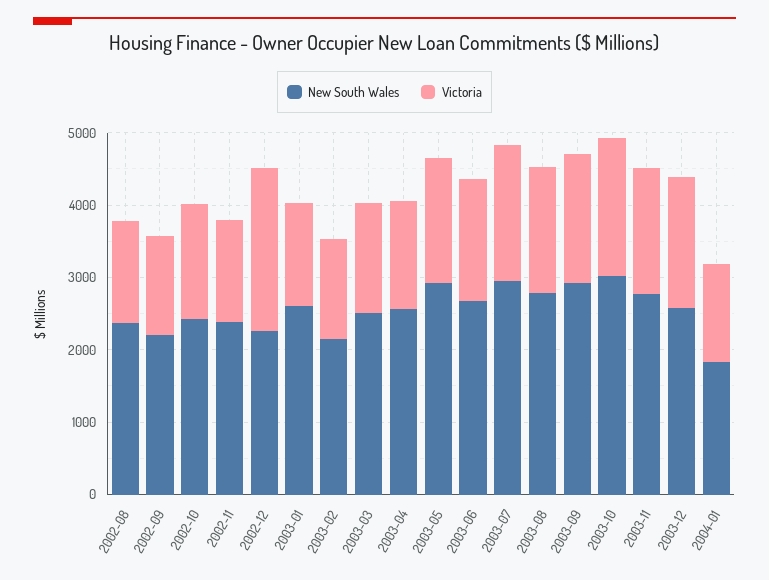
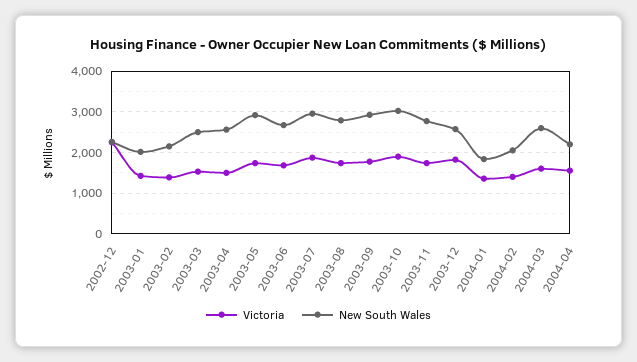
New South Wales, 2002-08: 2400 -> none
Victoria, 2002-08: 1400 -> none
New South Wales, 2002-09: 2200 -> none
Victoria, 2002-09: 1400 -> none
New South Wales, 2002-10: 2400 -> none
Victoria, 2002-10: 1600 -> none
New South Wales, 2002-11: 2400 -> none
Victoria, 2002-11: 1400 -> none
New South Wales, 2003-01: 2600 -> 2000
Victoria, 2004-02: none -> 1400
New South Wales, 2004-02: none -> 2000
Victoria, 2004-03: none -> 1600
New South Wales, 2004-03: none -> 2600
Victoria, 2004-04: none -> 1600
New South Wales, 2004-04: none -> 2200

